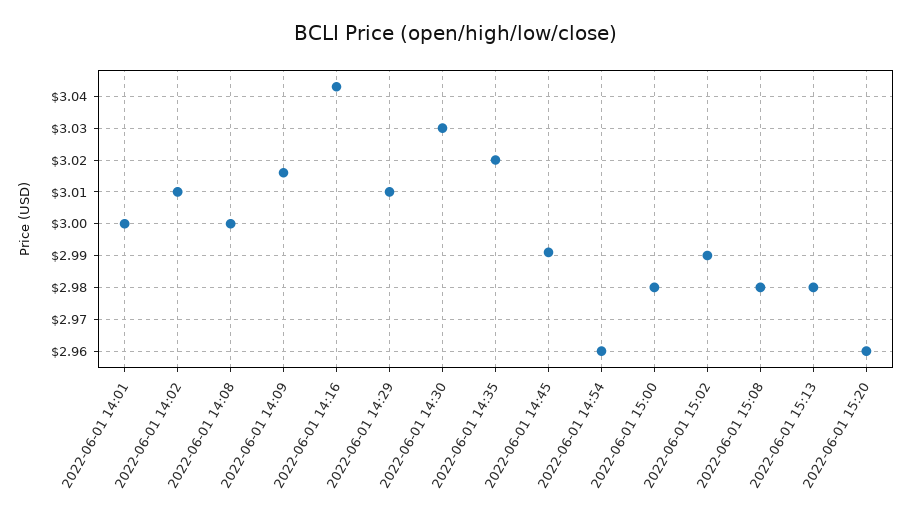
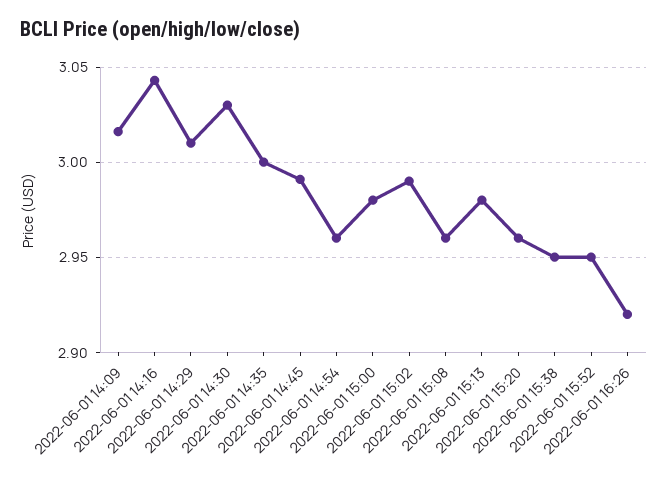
2022-06-01 14:01: 3 -> none
2022-06-01 14:02: 3.01 -> none
2022-06-01 14:08: 3 -> none
2022-06-01 14:35: 3.02 -> 3
2022-06-01 15:08: 2.98 -> 2.96
2022-06-01 15:38: none -> 2.95
2022-06-01 15:52: none -> 2.95
2022-06-01 16:26: none -> 2.92

